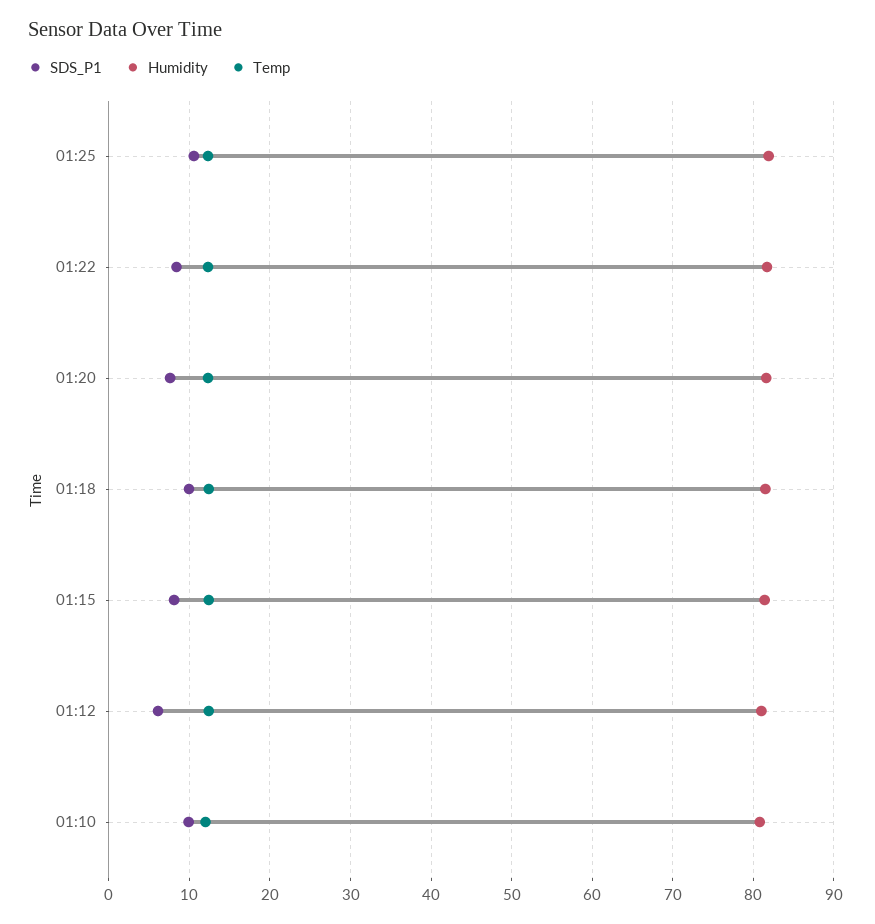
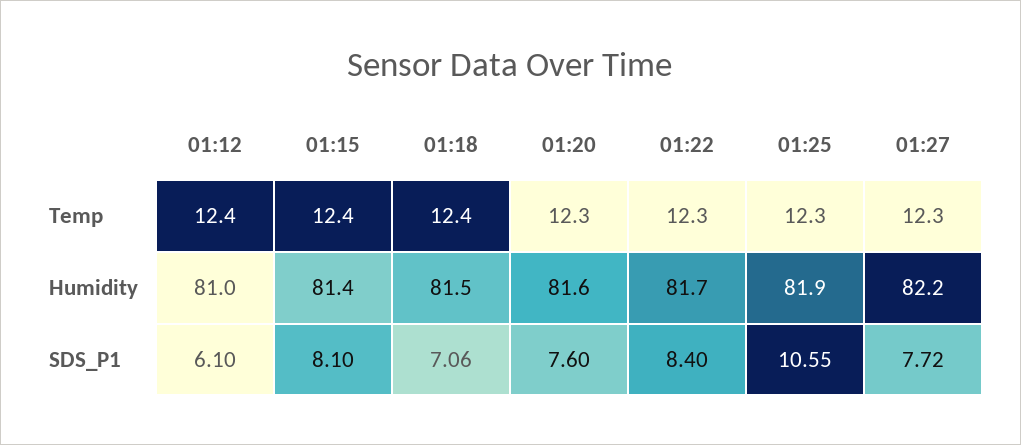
SDS_P1, 01:18: 10 -> 7.06
SDS_P1, 01:10: 10 -> none
Humidity, 01:10: 81 -> none
Temp, 01:10: 12 -> none
Temp, 01:27: none -> 12.3
Humidity, 01:27: none -> 82.2
SDS_P1, 01:27: none -> 7.72

